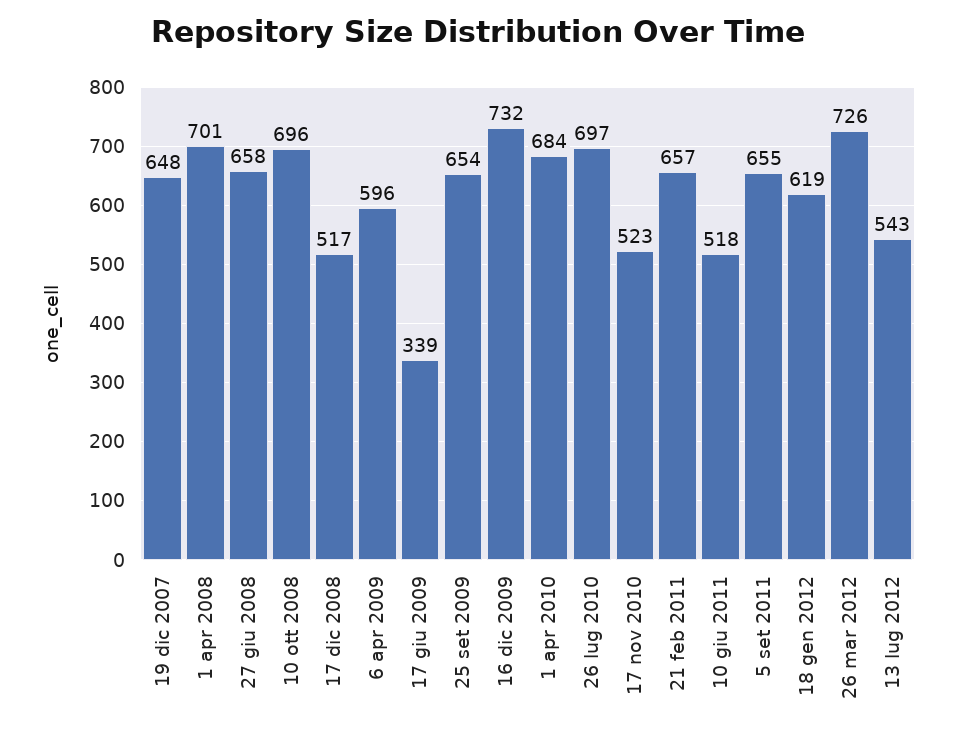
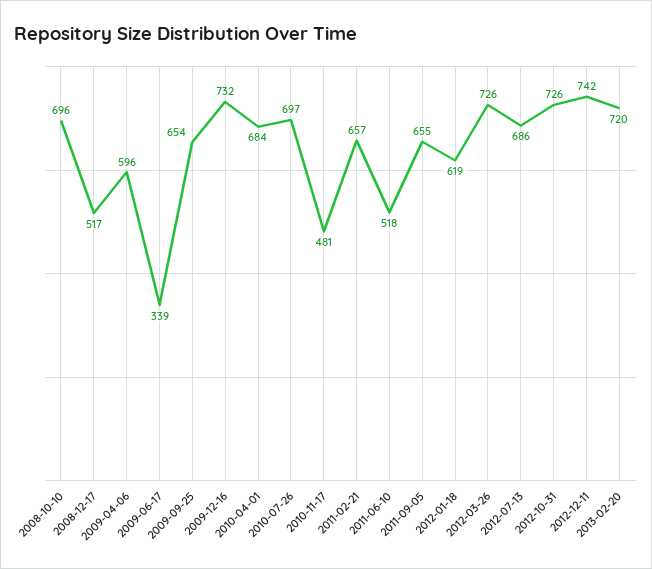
19 dic 2007: 648 -> none
1 apr 2008: 701 -> none
27 giu 2008: 658 -> none
17 nov 2010: 523 -> 481
13 lug 2012: 543 -> 686
2012-10-31: none -> 726
2012-12-11: none -> 742
2013-02-20: none -> 720

